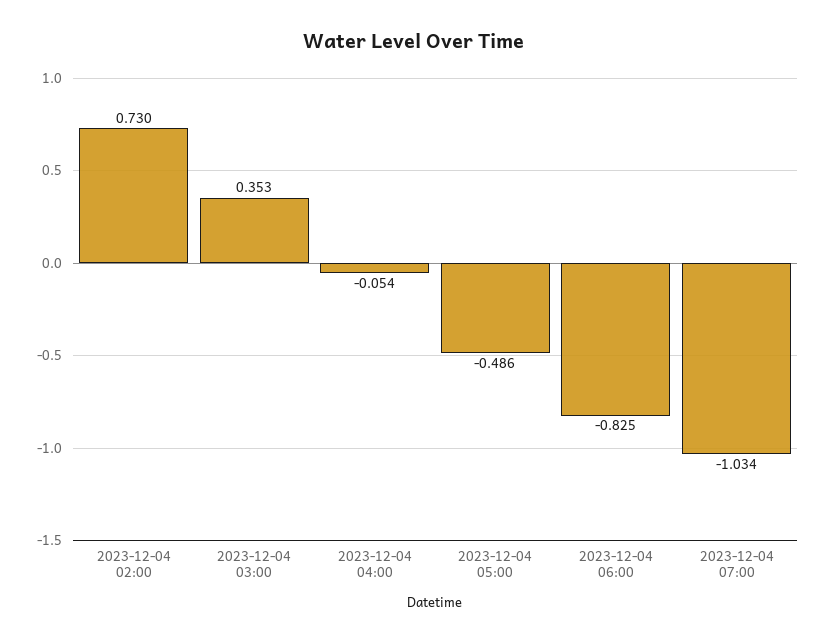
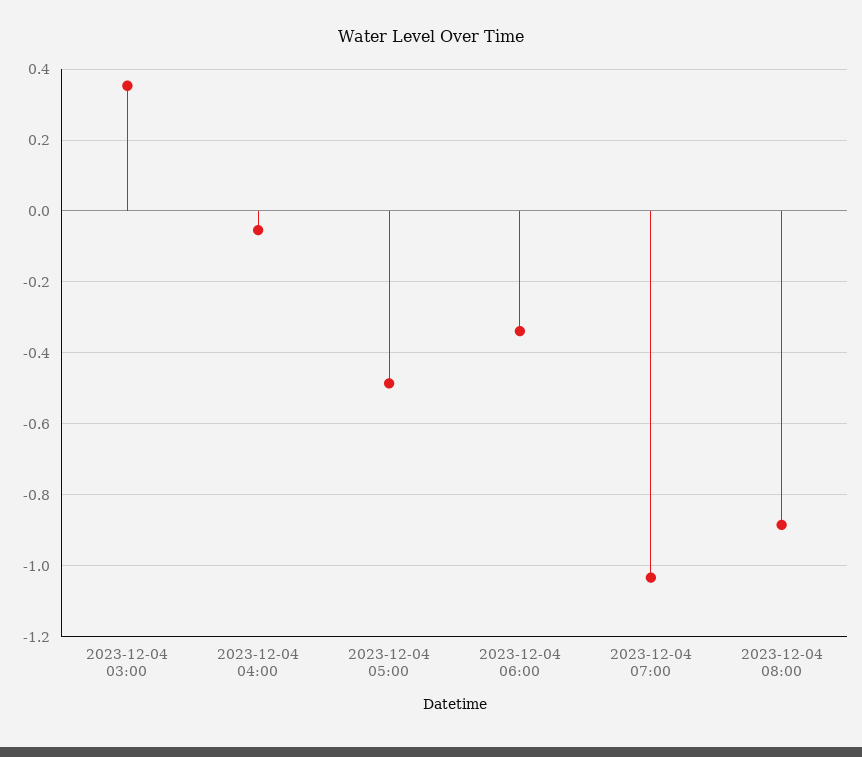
2023-12-04 02:00: 0.73 -> none
2023-12-04 06:00: -0.825 -> -0.34
2023-12-04 08:00: none -> -0.88

